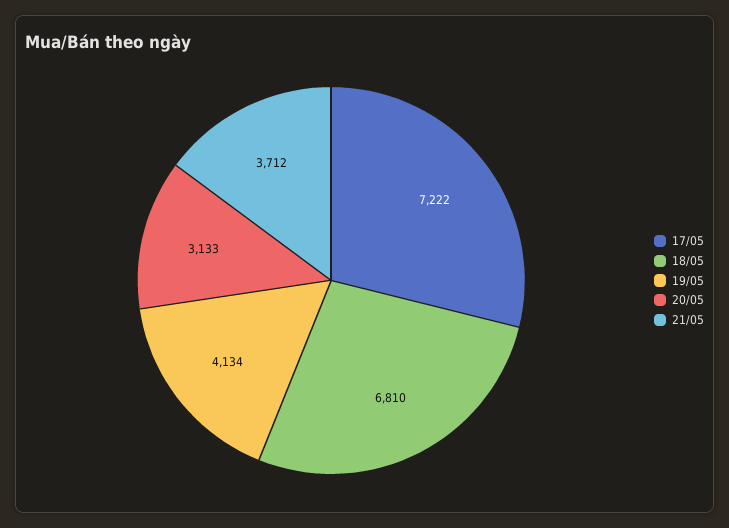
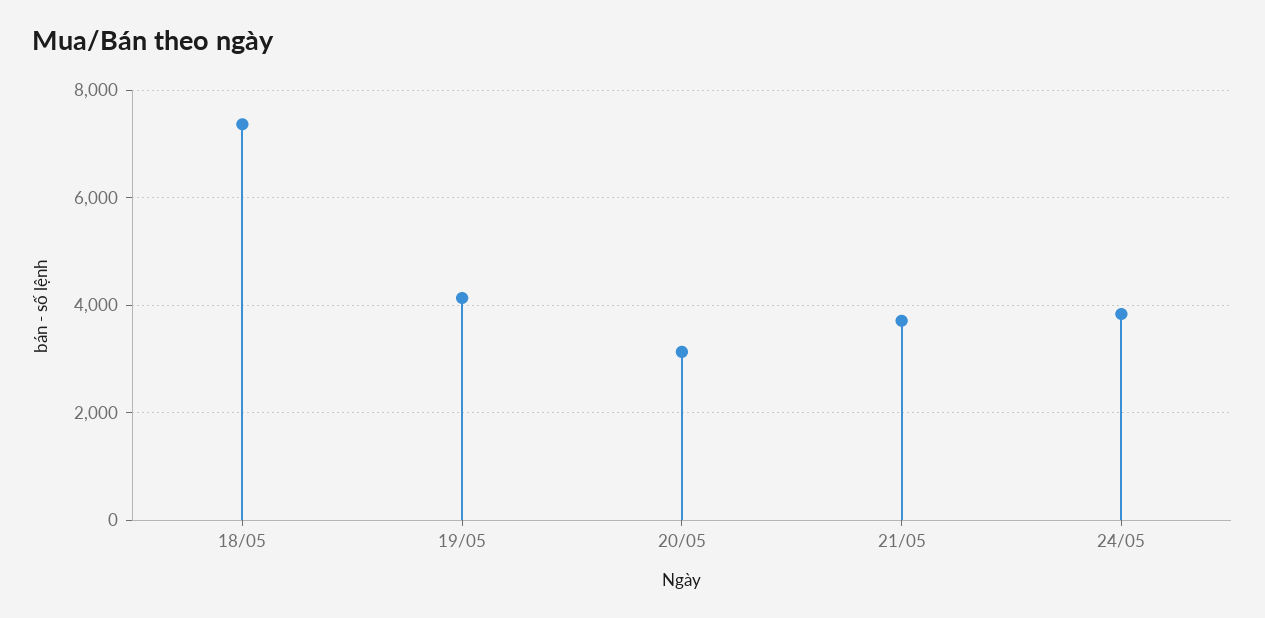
17/05: 7222 -> none
18/05: 6810 -> 7400
24/05: none -> 3800

